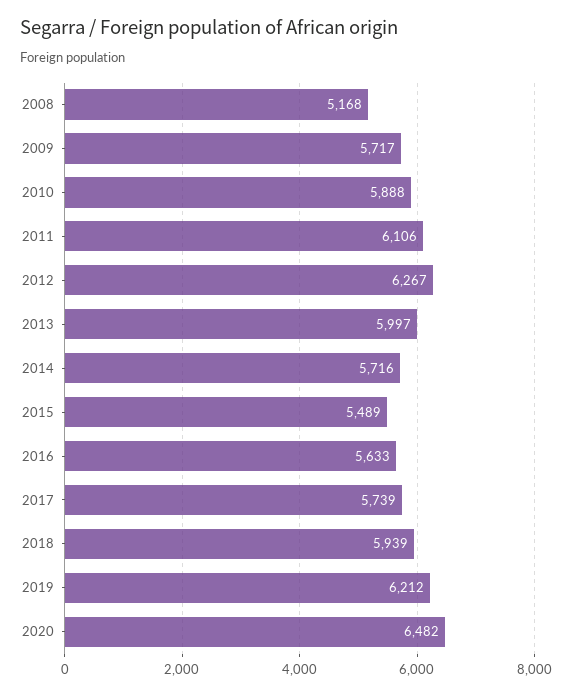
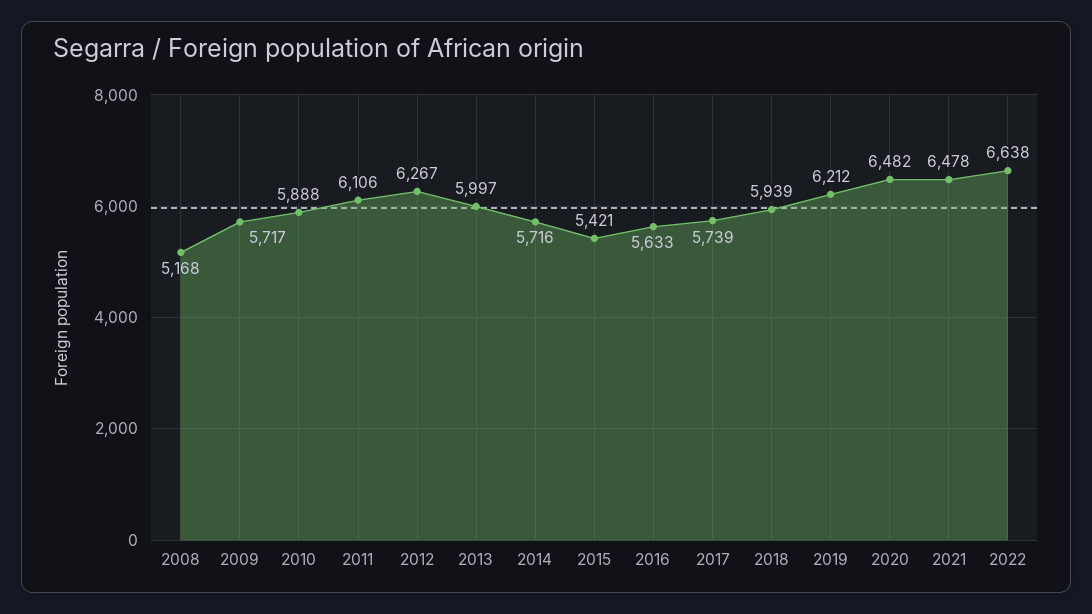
2015: 5489 -> 5421
2021: none -> 6478
2022: none -> 6638

